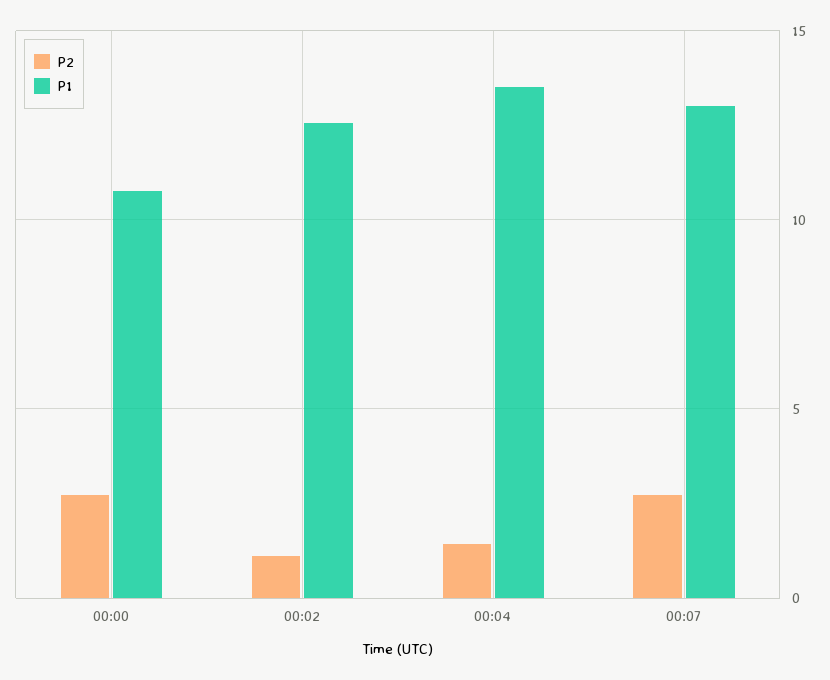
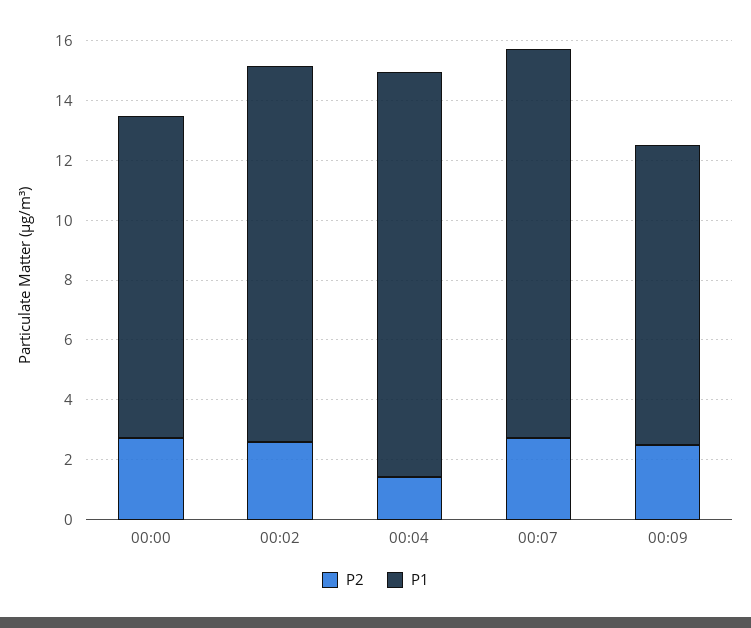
P2, 00:02: 1 -> 2.5
P2, 00:09: none -> 2.5
P1, 00:09: none -> 10

